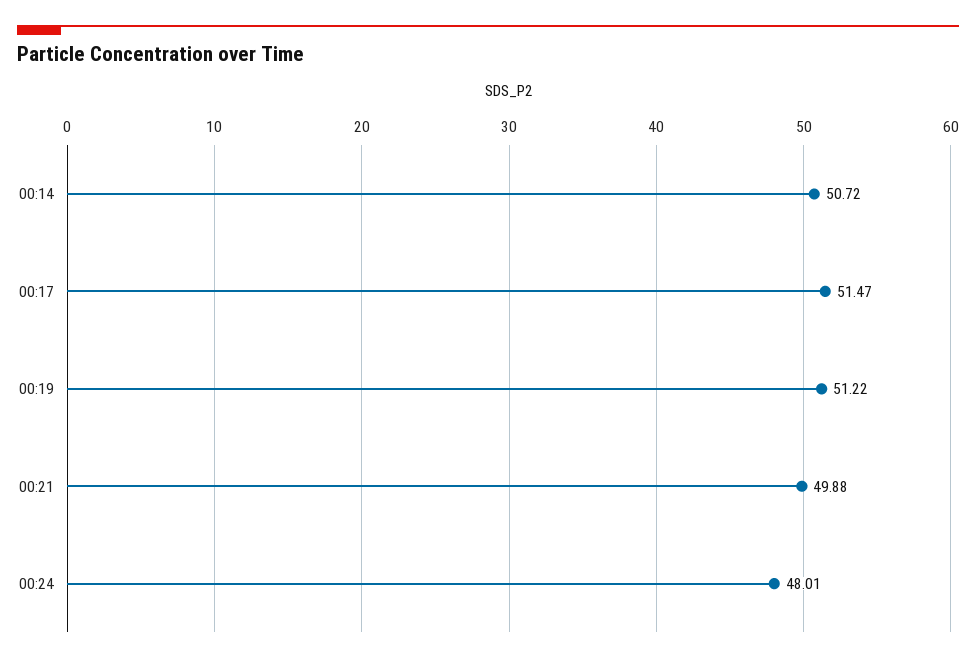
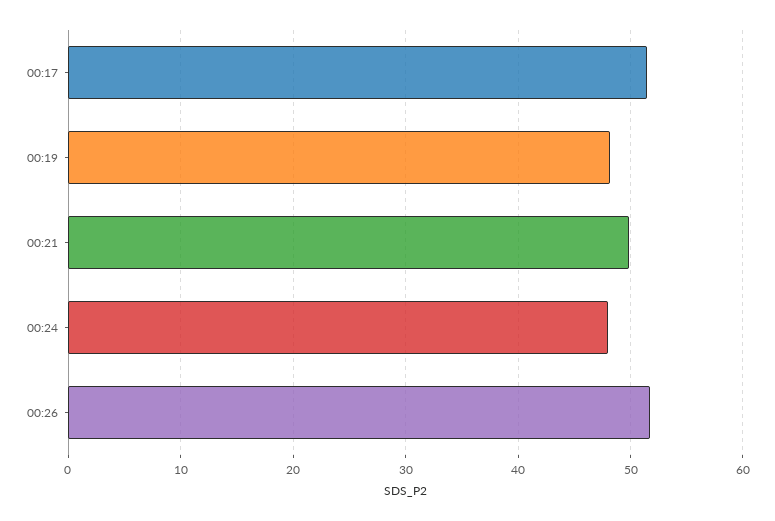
00:14: 50.72 -> none
00:19: 51.22 -> 48
00:26: none -> 52

